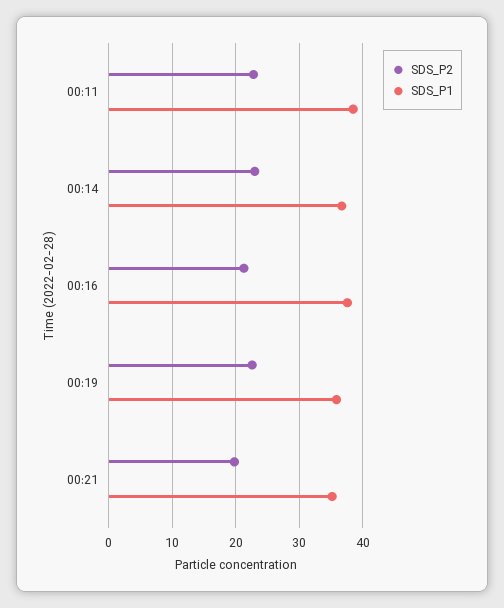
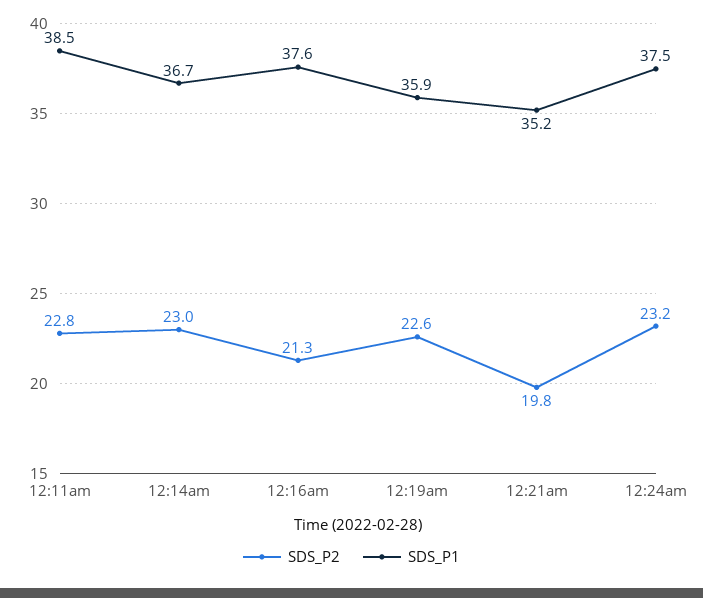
SDS_P2, 12:24am: none -> 23.2
SDS_P1, 12:24am: none -> 37.5

